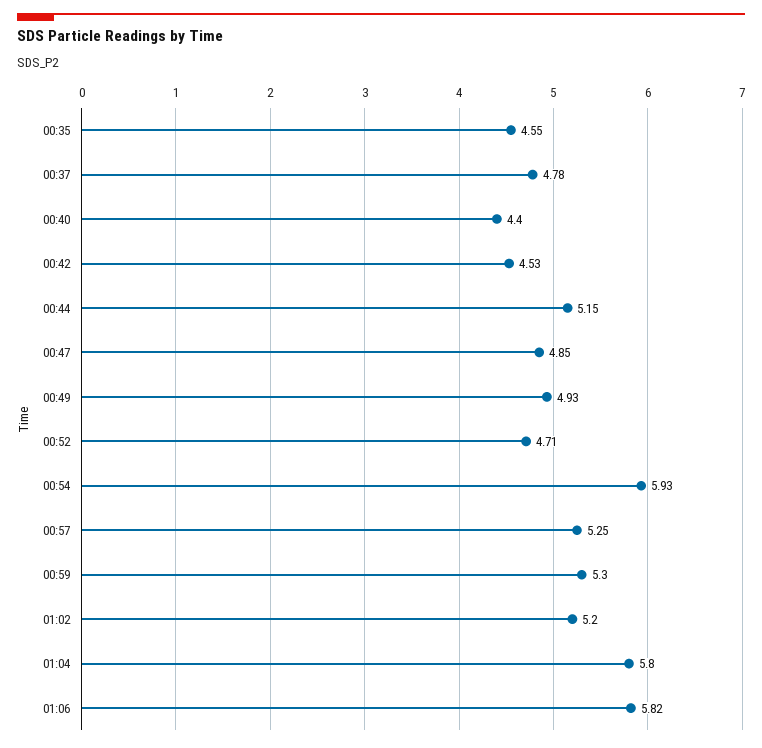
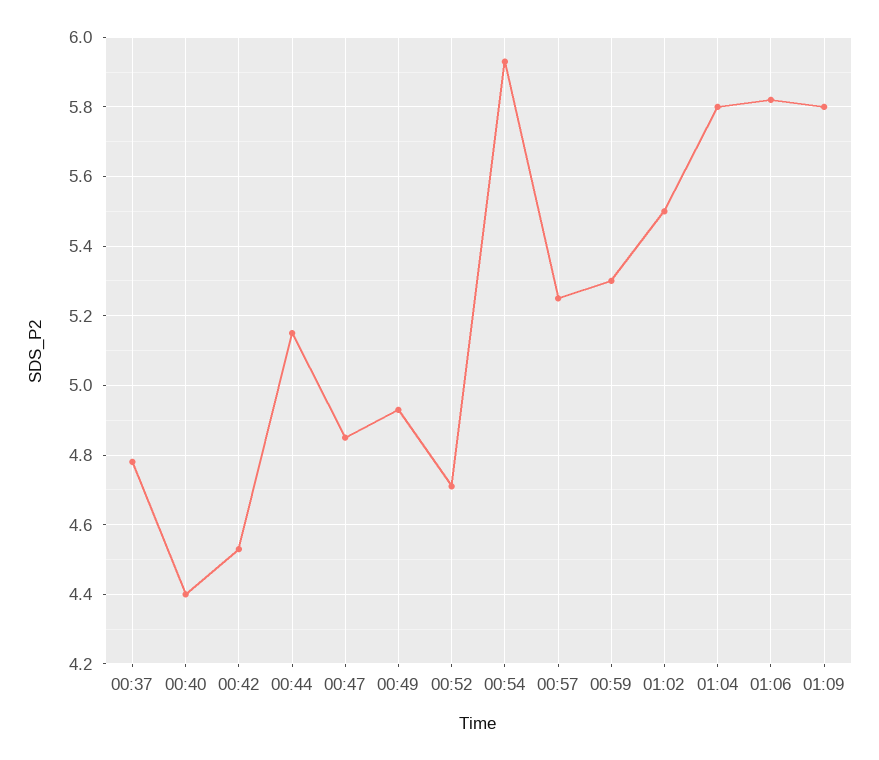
00:35: 4.55 -> none
01:02: 5.2 -> 5.5
01:09: none -> 5.8

